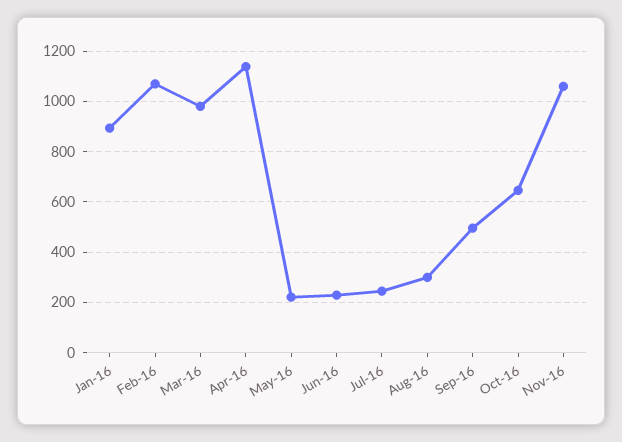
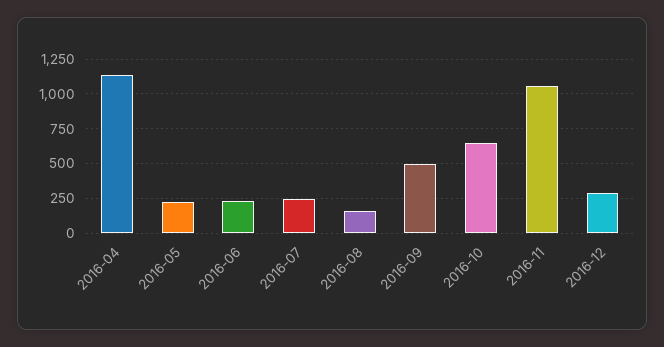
Jan-16: 900 -> none
Feb-16: 1075 -> none
Mar-16: 975 -> none
Aug-16: 300 -> 150
2016-12: none -> 300

